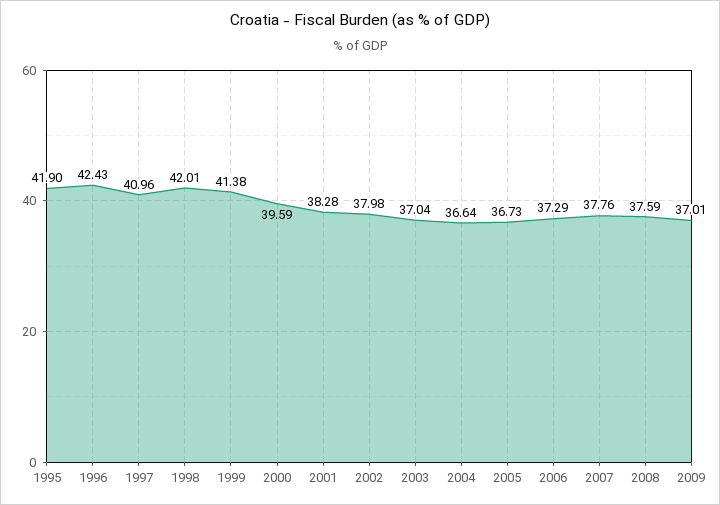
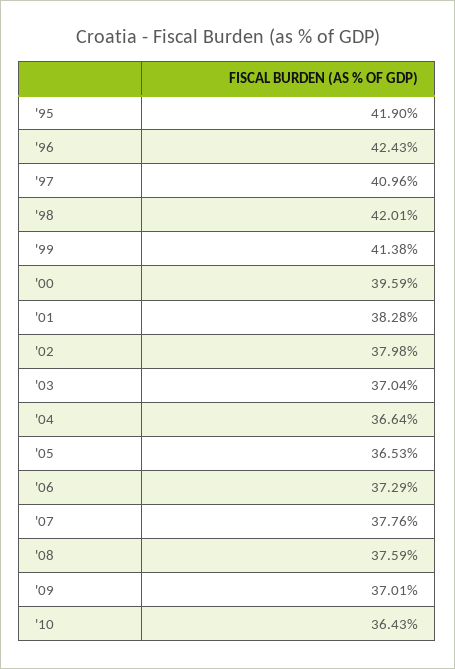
2005: 36.73 -> 36.53
'10: none -> 36.43

